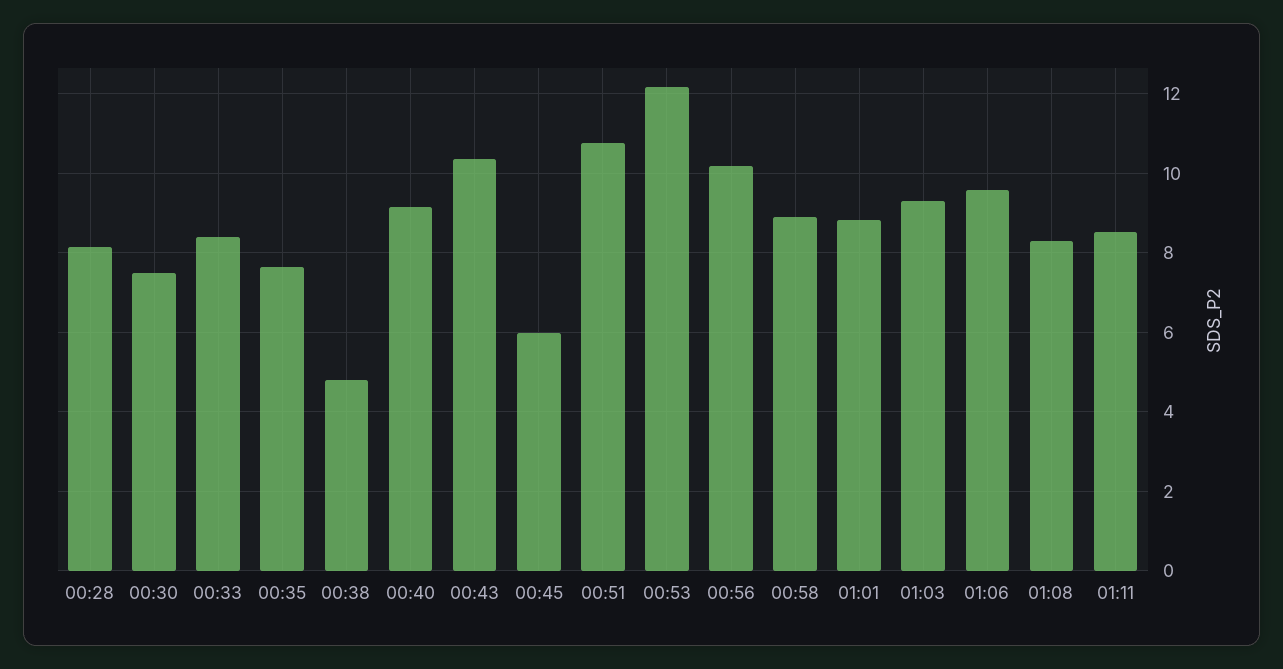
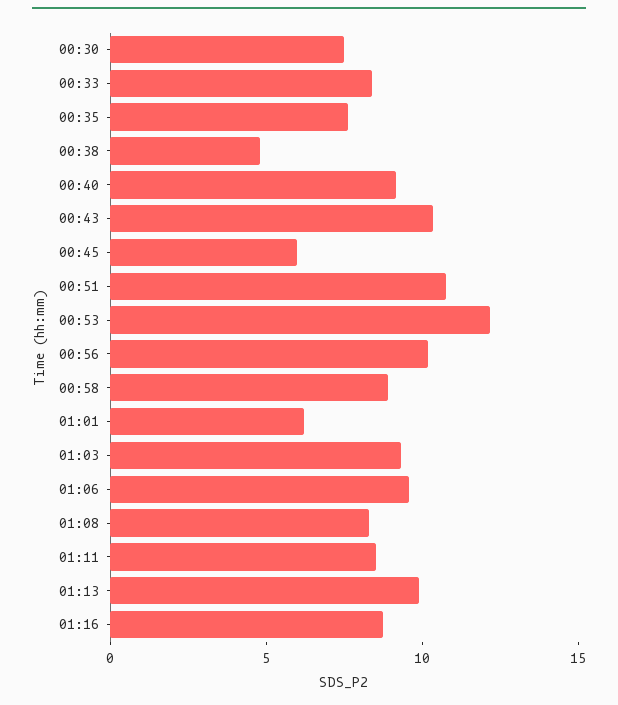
00:28: 8.2 -> none
01:01: 8.8 -> 6
01:13: none -> 10
01:16: none -> 9

